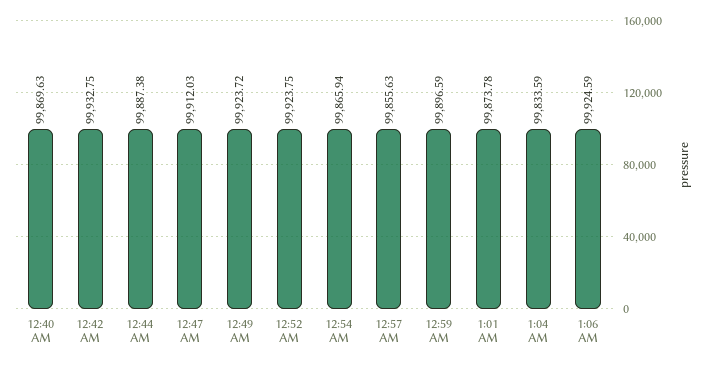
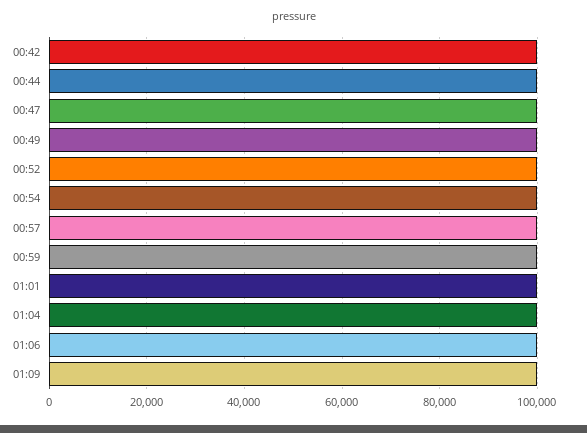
12:40 AM: 99869.63 -> none
01:09: none -> 100000

